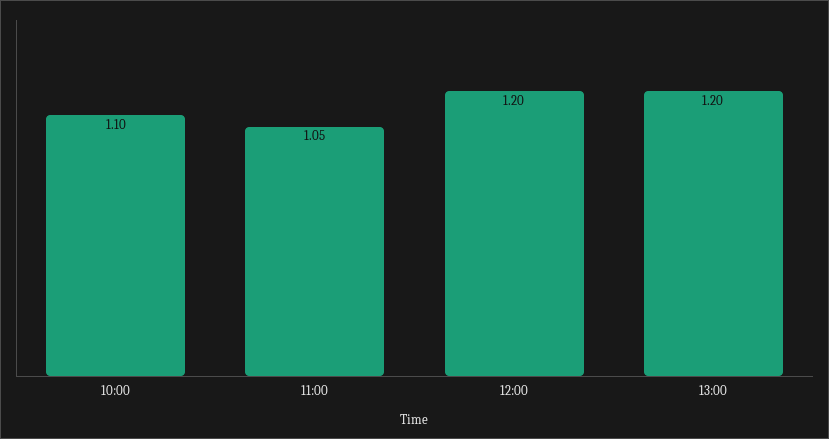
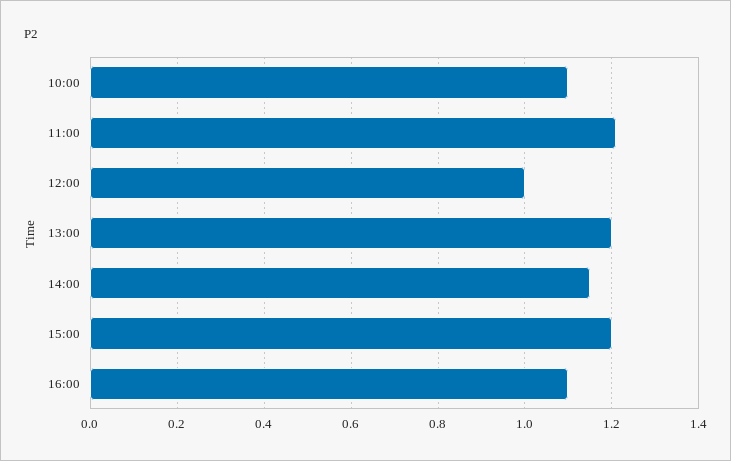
11:00: 1.05 -> 1.2
12:00: 1.2 -> 1
14:00: none -> 1.15
15:00: none -> 1.2
16:00: none -> 1.1

